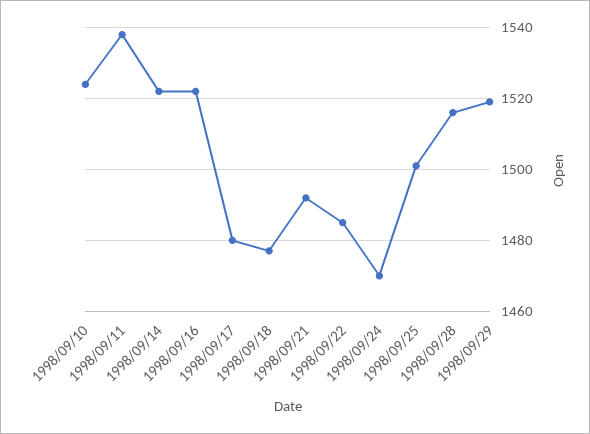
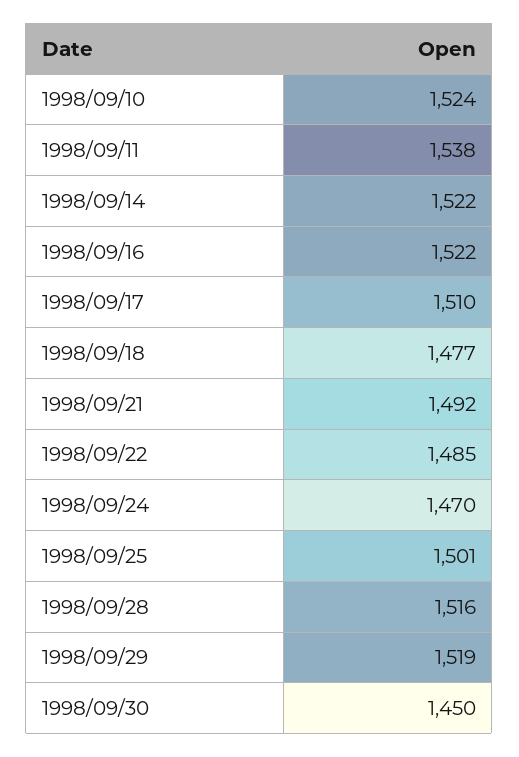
1998/09/17: 1480 -> 1510
1998/09/30: none -> 1450

